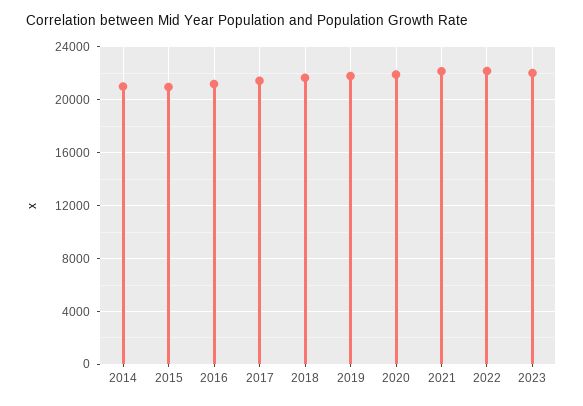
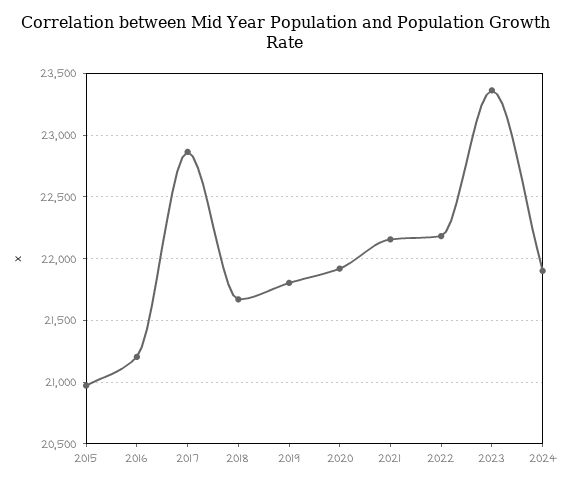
2014: 21000 -> none
2017: 21500 -> 22850
2023: 22000 -> 23350
2024: none -> 21900

